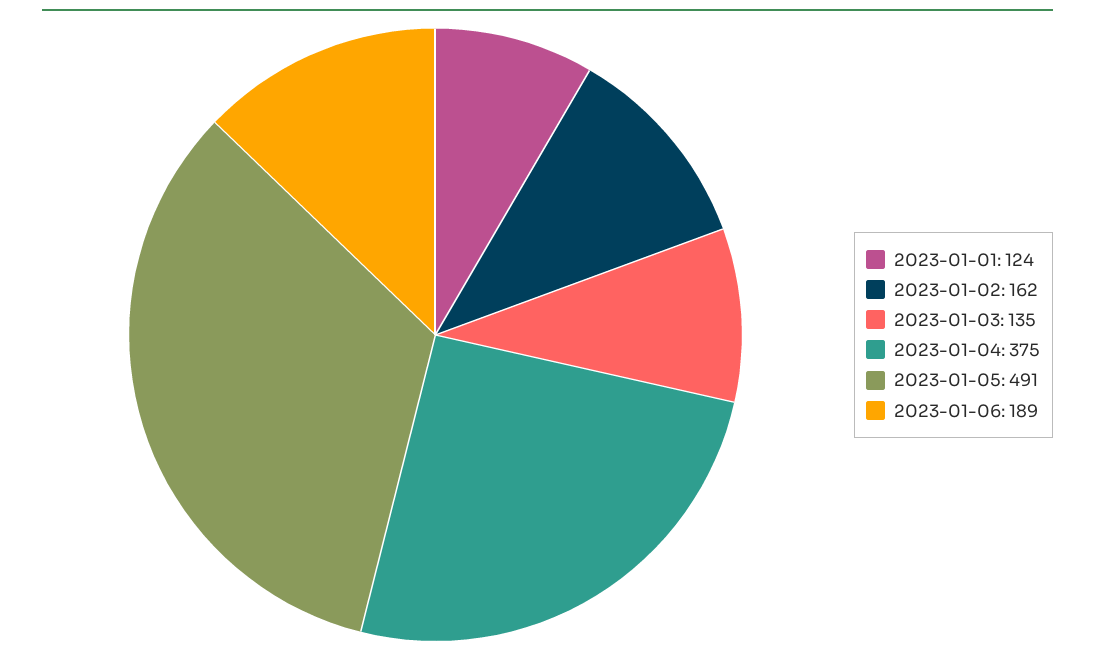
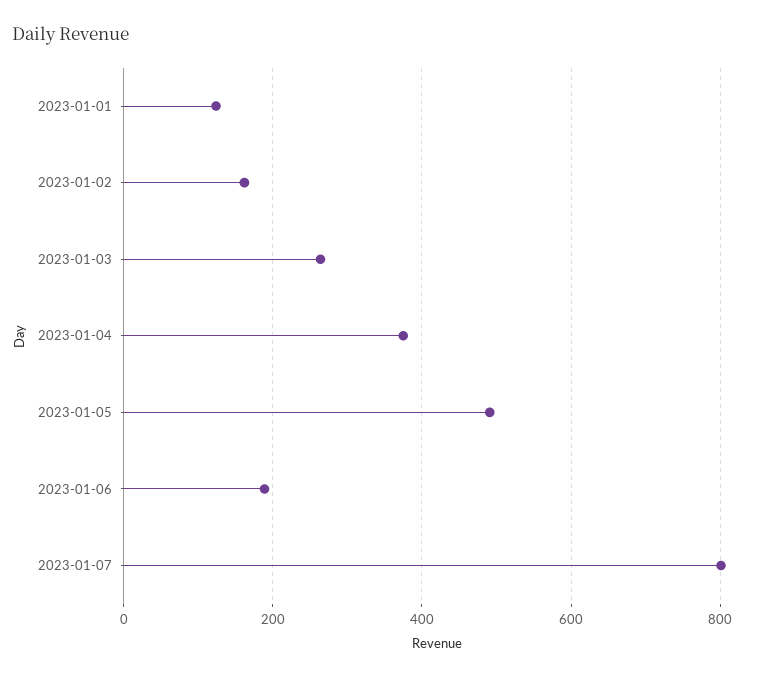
2023-01-03: 135 -> 260
2023-01-07: none -> 800

